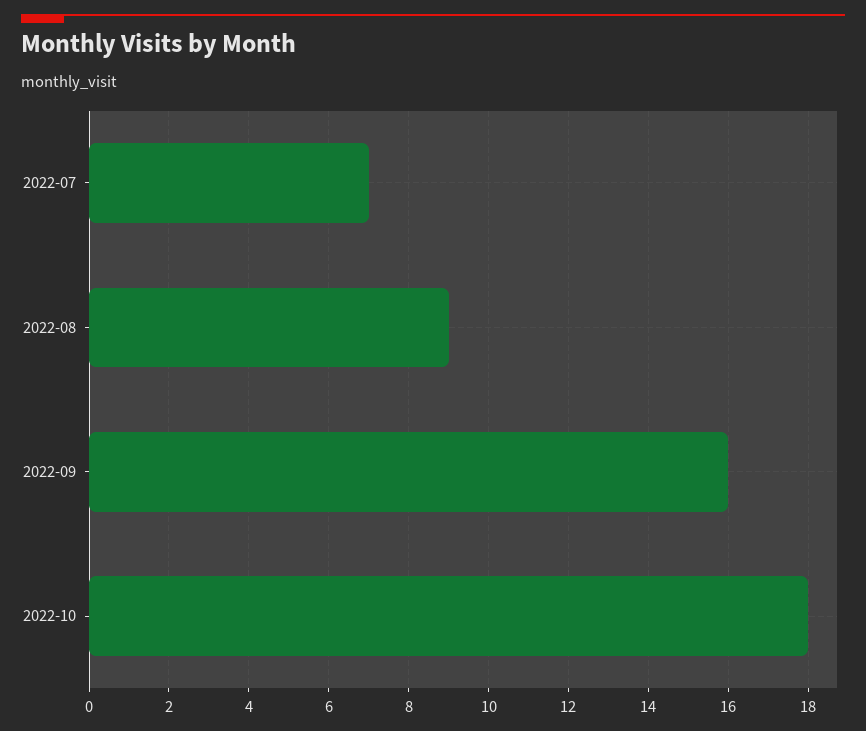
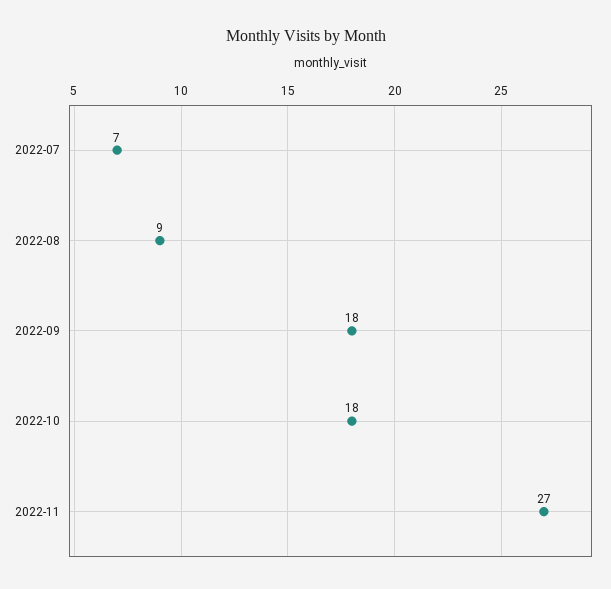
2022-09: 16 -> 18
2022-11: none -> 27

